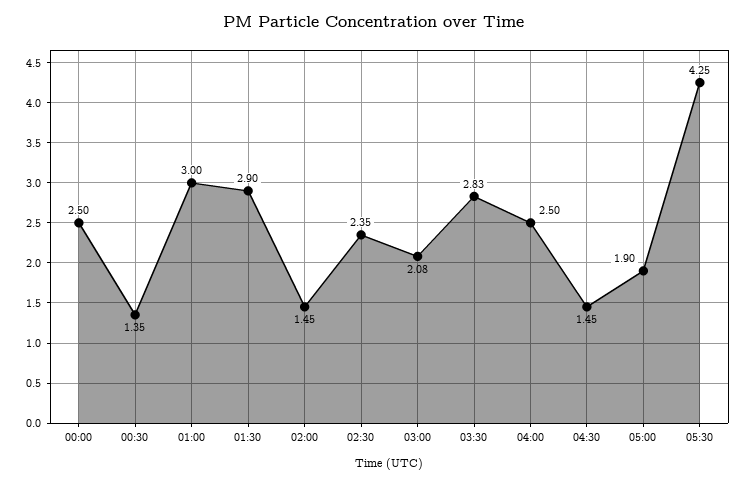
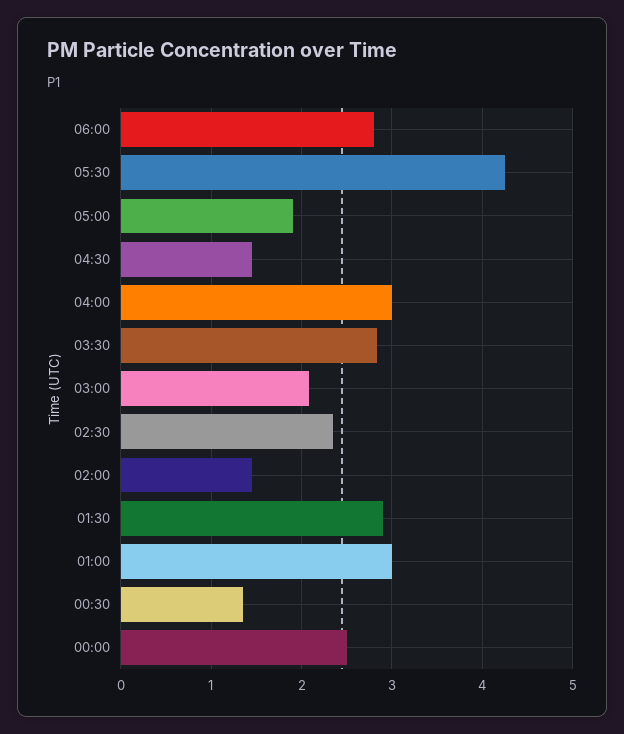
04:00: 2.5 -> 3
06:00: none -> 2.8

